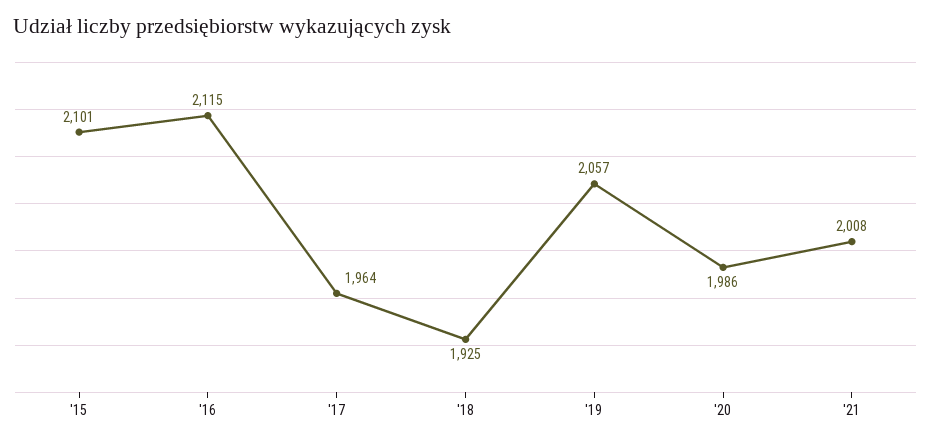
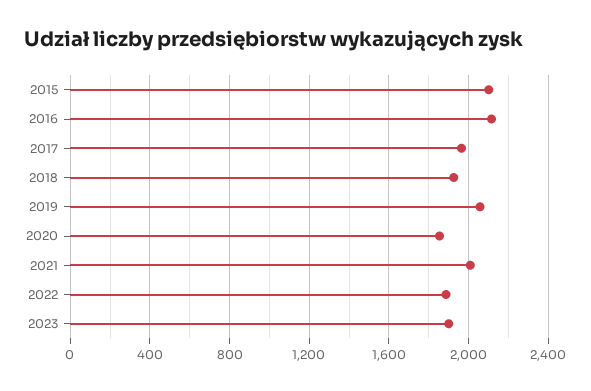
'20: 1986 -> 1850
2022: none -> 1900
2023: none -> 1900

